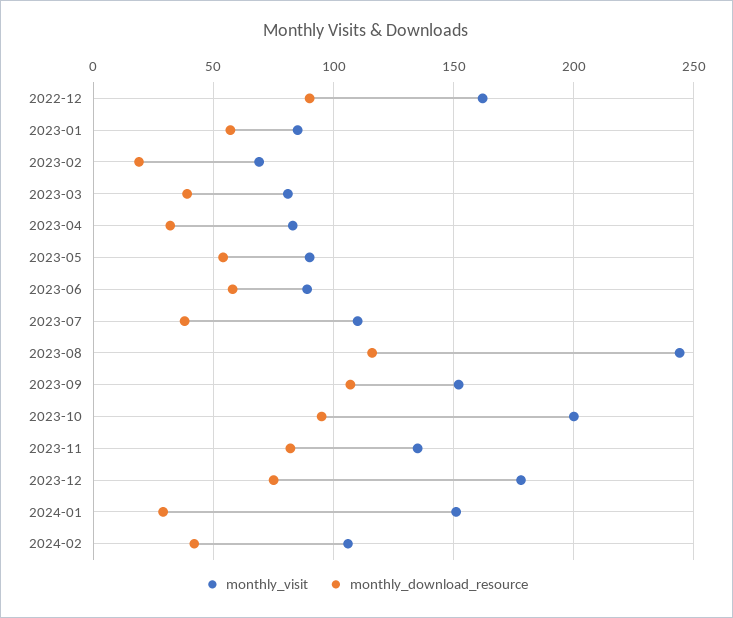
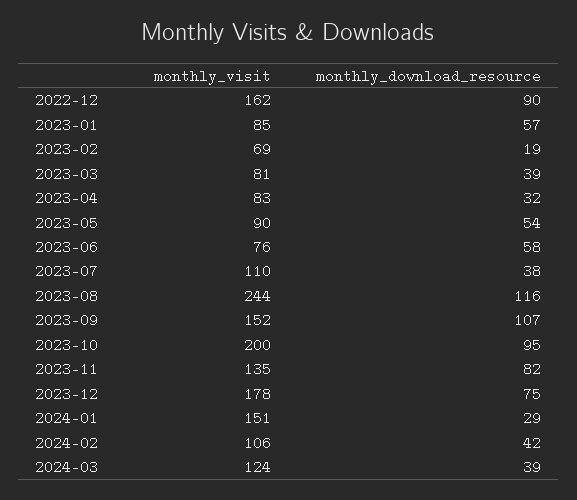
monthly_visit, 2023-06: 90 -> 76
monthly_visit, 2024-03: none -> 124
monthly_download_resource, 2024-03: none -> 39

